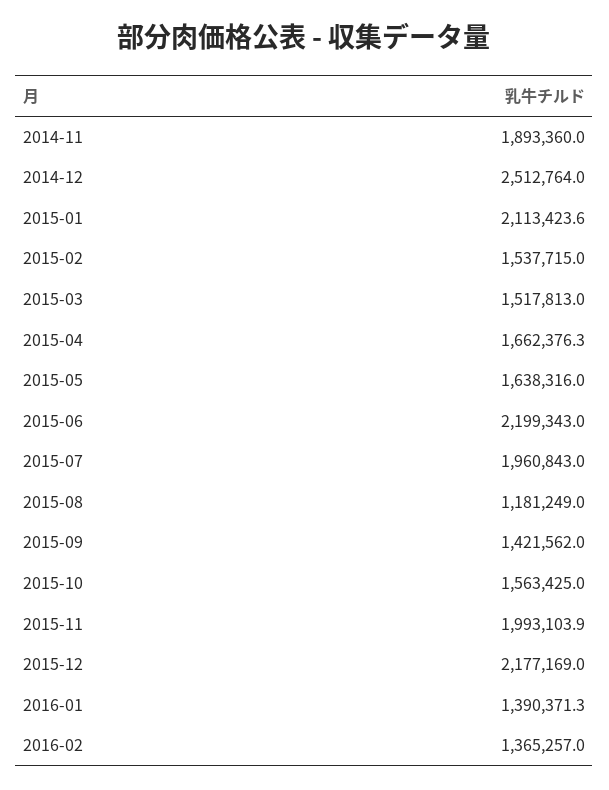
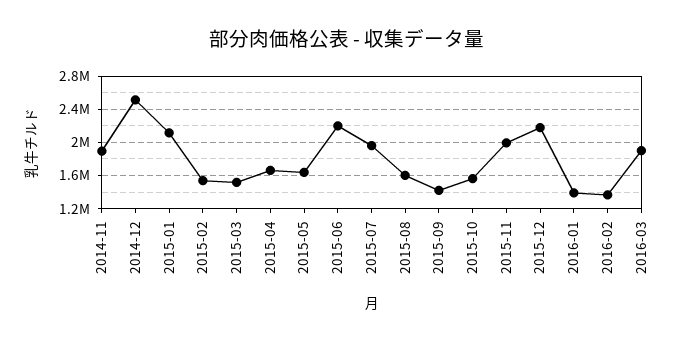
2015-08: 1181249 -> 1600000
2016-03: none -> 1900000

